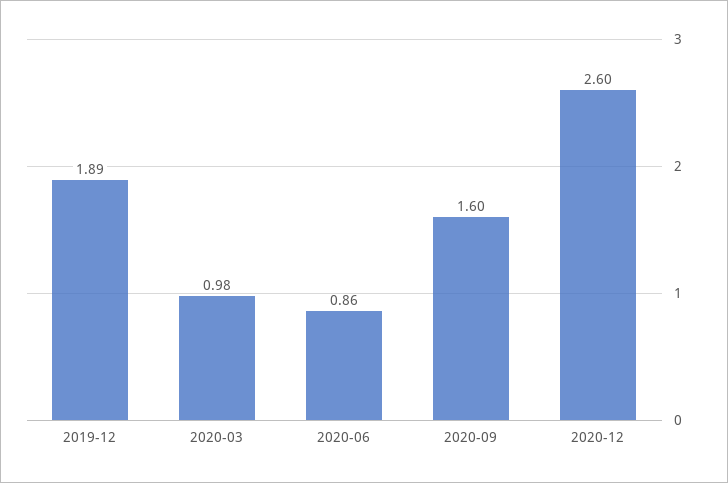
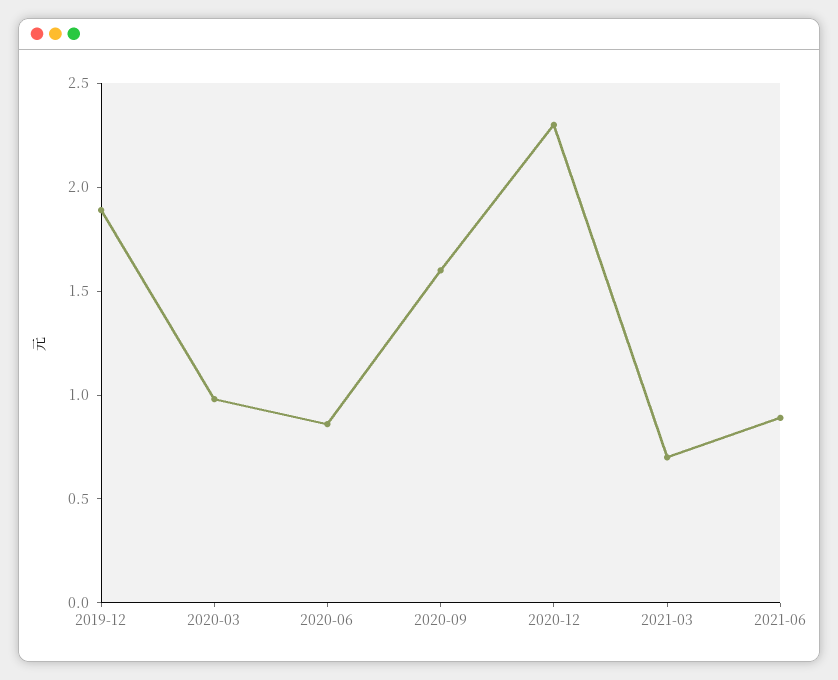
2020-12: 2.6 -> 2.3
2021-03: none -> 0.7
2021-06: none -> 0.9

